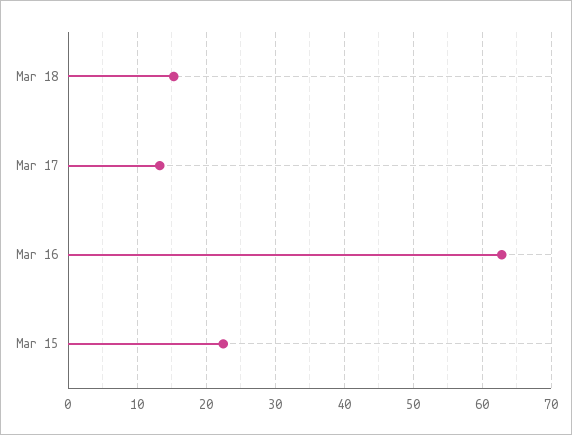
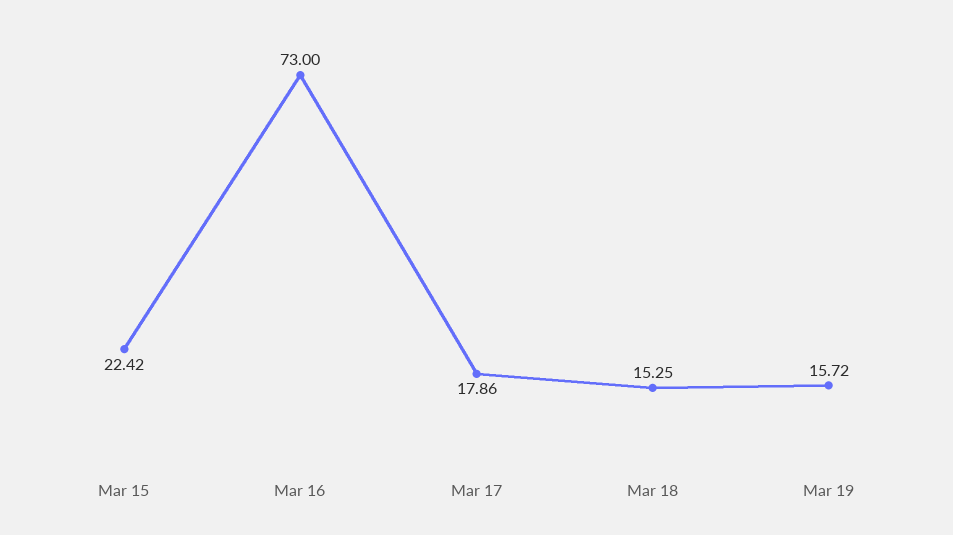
Mar 17: 13 -> 17.86
Mar 16: 63 -> 73
Mar 19: none -> 15.72

